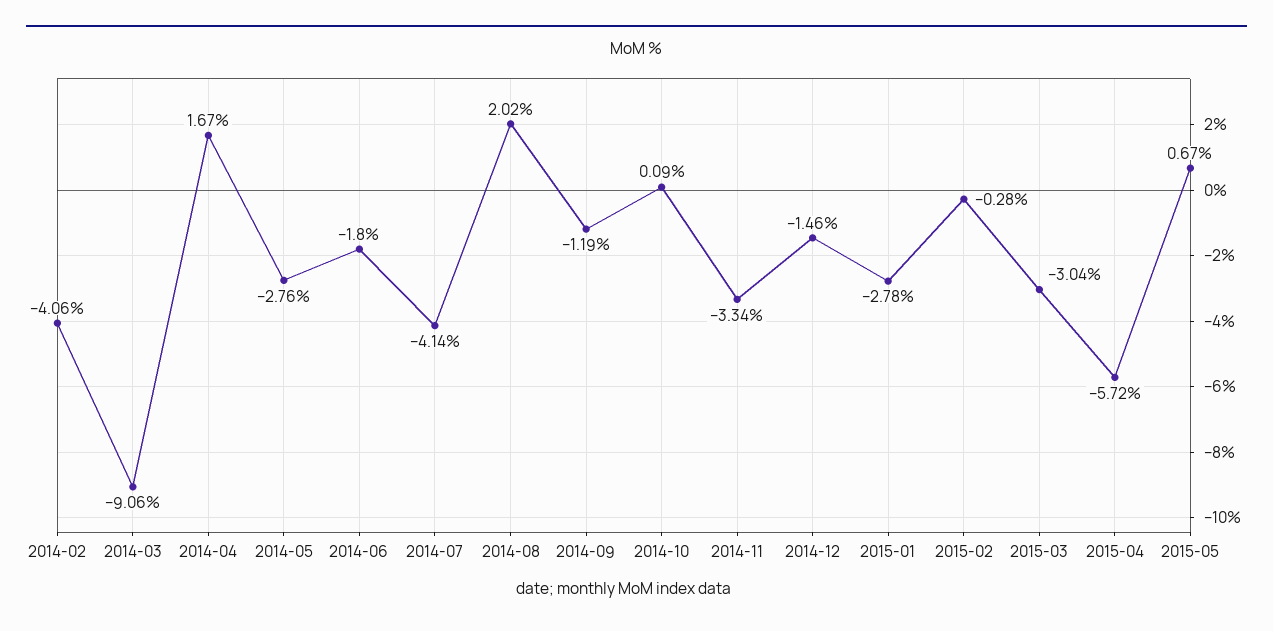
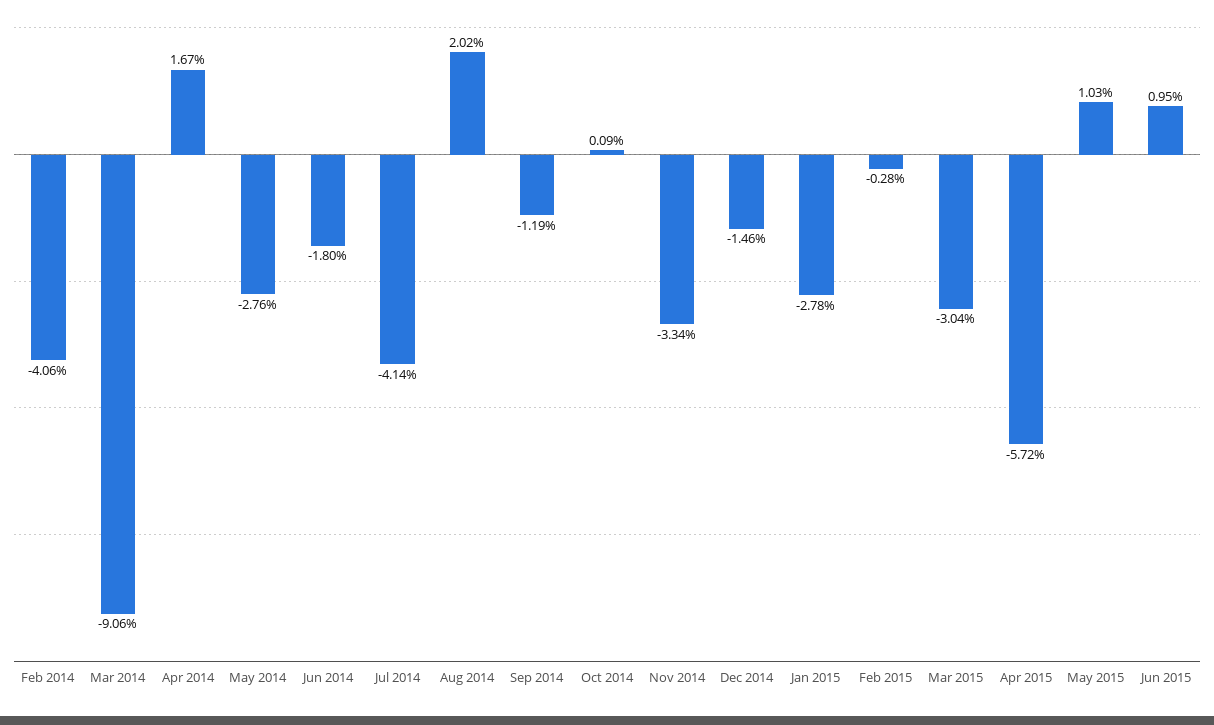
2015-05: 0.67 -> 1.03
Jun 2015: none -> 0.95

